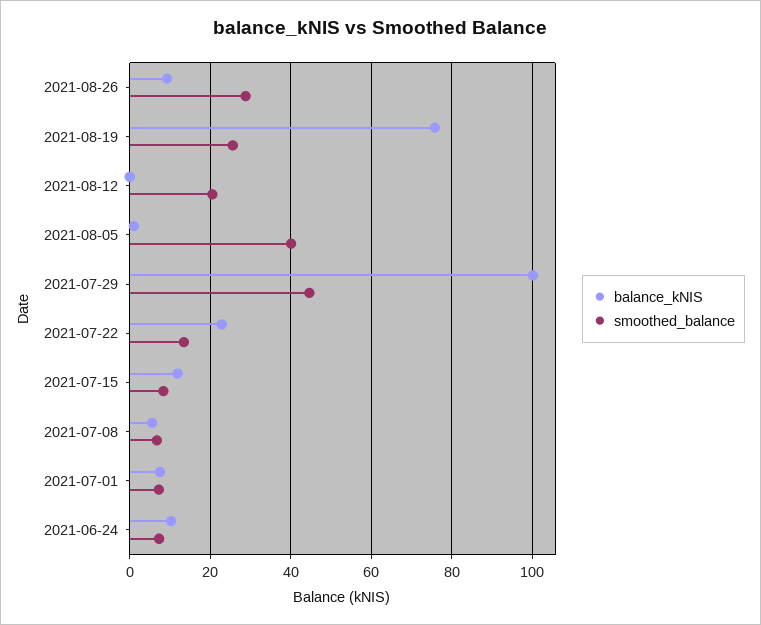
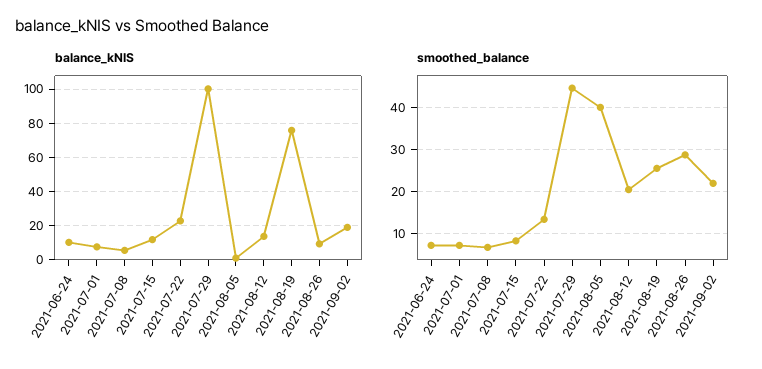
balance_kNIS, 2021-08-12: 0 -> 15
balance_kNIS, 2021-09-02: none -> 20
smoothed_balance, 2021-09-02: none -> 22

